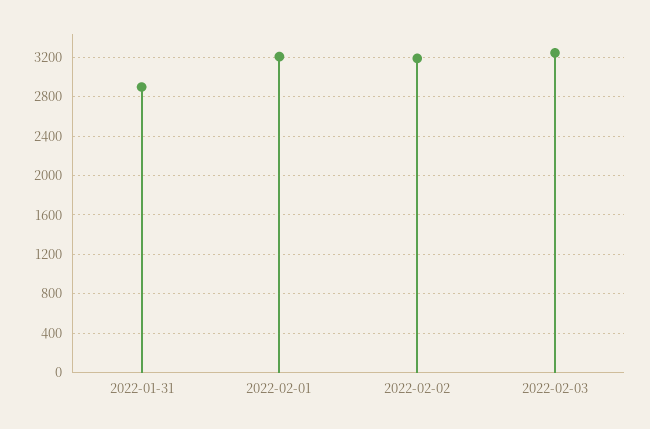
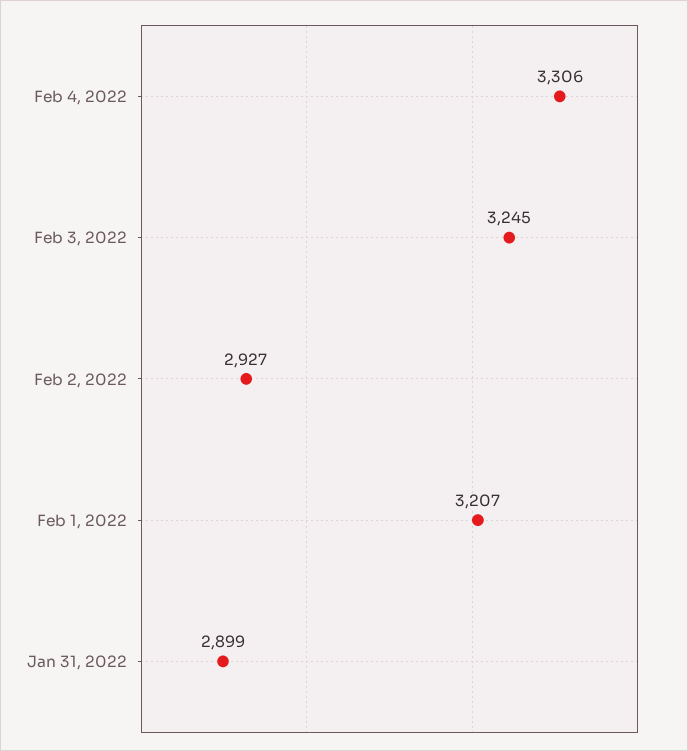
2022-02-02: 3200 -> 2927
Feb 4, 2022: none -> 3306

